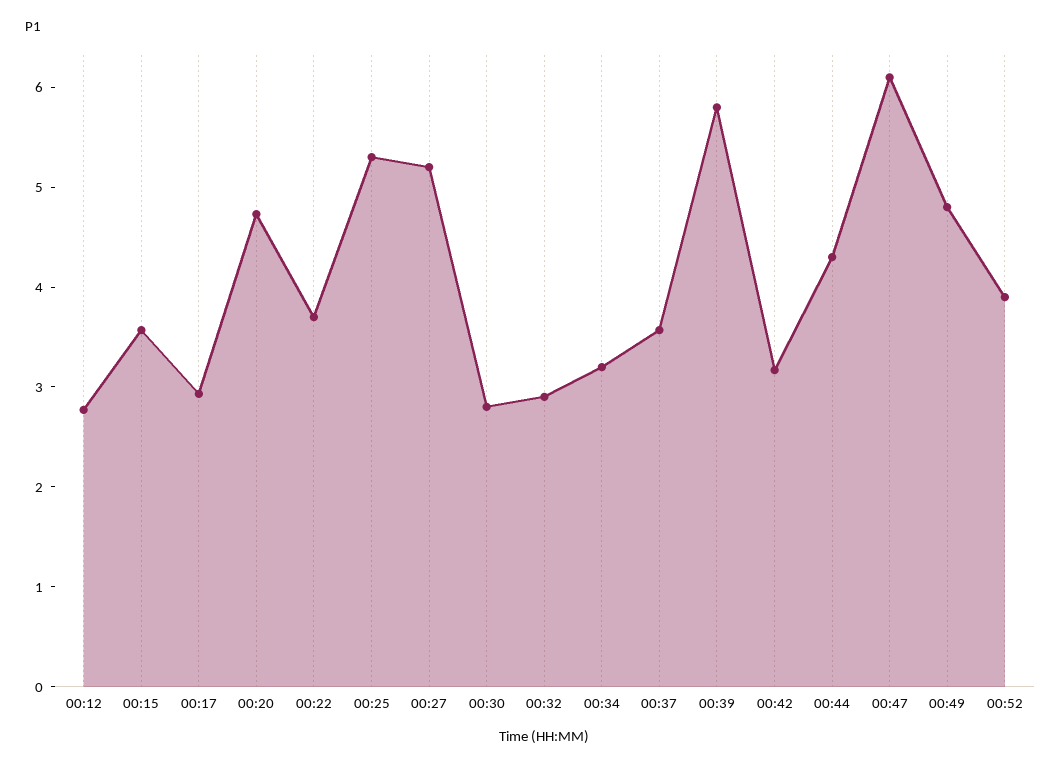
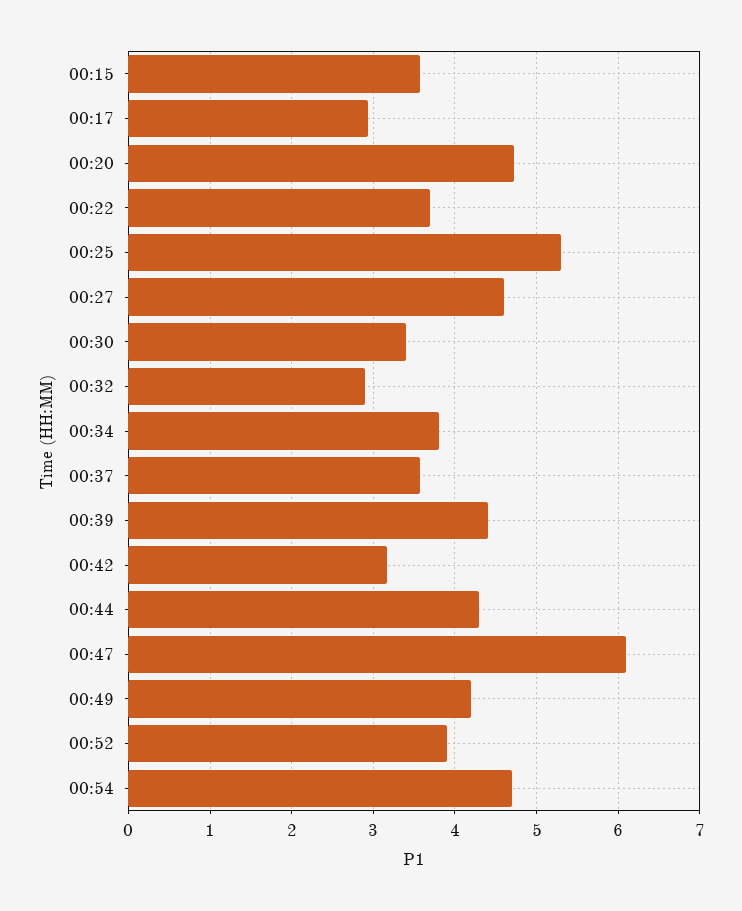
00:12: 2.8 -> none
00:27: 5.2 -> 4.6
00:30: 2.8 -> 3.4
00:34: 3.2 -> 3.8
00:39: 5.8 -> 4.4
00:49: 4.8 -> 4.2
00:54: none -> 4.7

